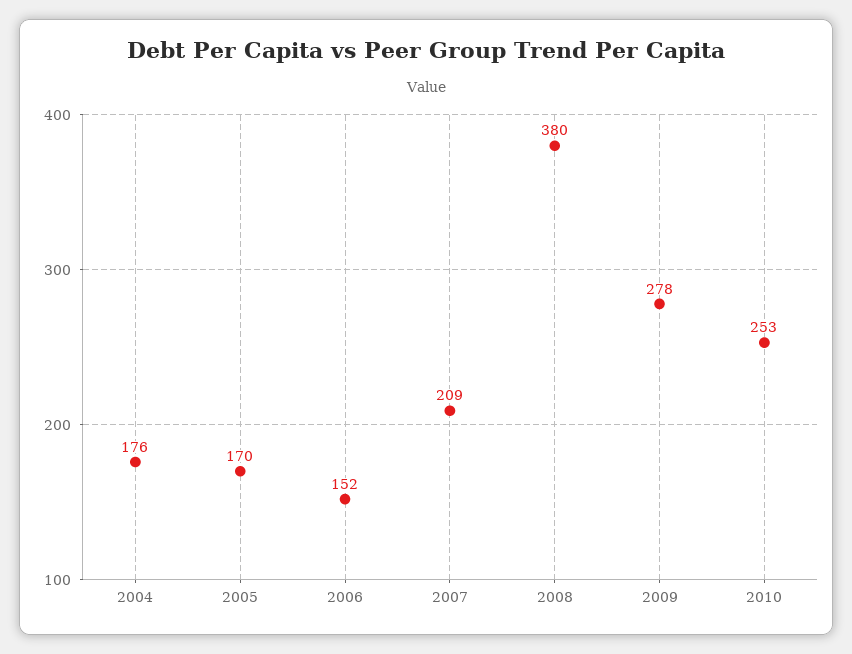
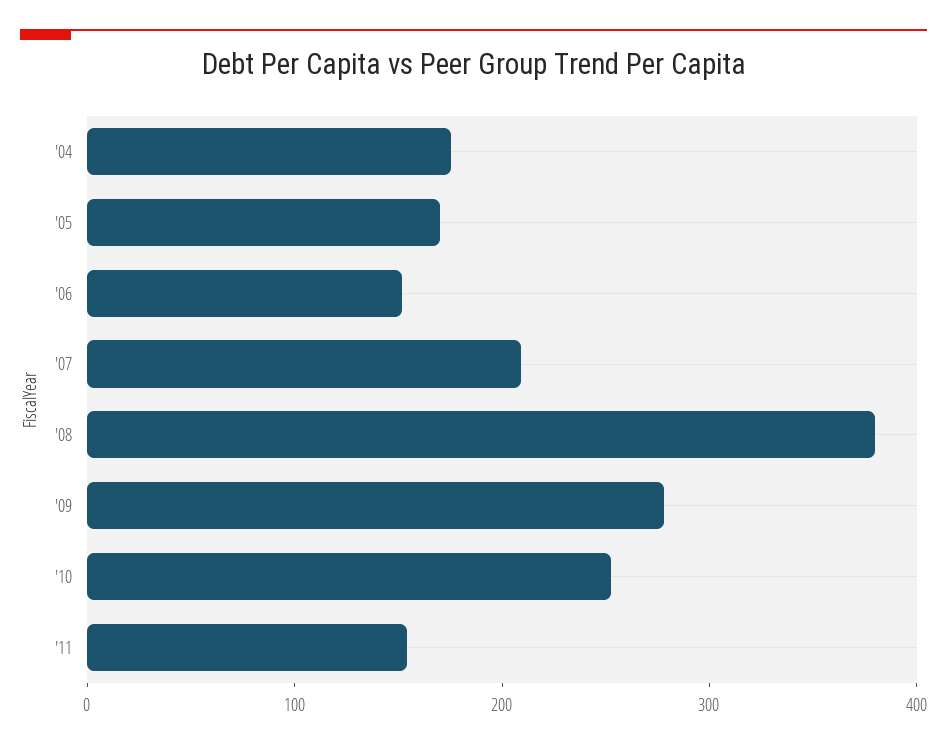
'11: none -> 160

